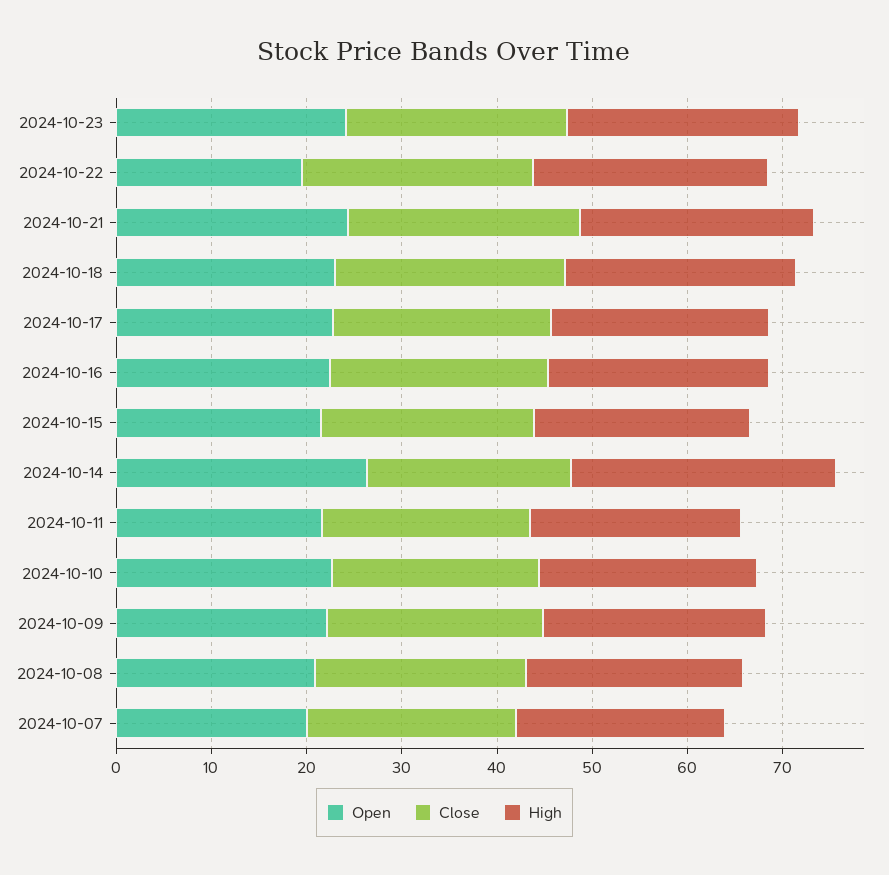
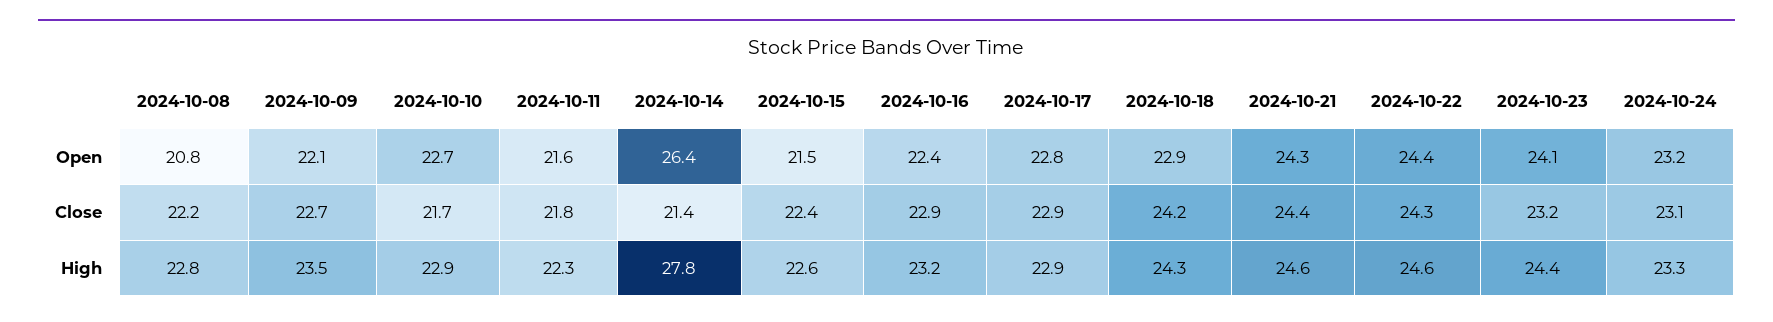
Open, 2024-10-22: 20 -> 24.4
Open, 2024-10-07: 20 -> none
Close, 2024-10-07: 22 -> none
High, 2024-10-07: 22 -> none
Open, 2024-10-24: none -> 23.2
Close, 2024-10-24: none -> 23.1
High, 2024-10-24: none -> 23.3

